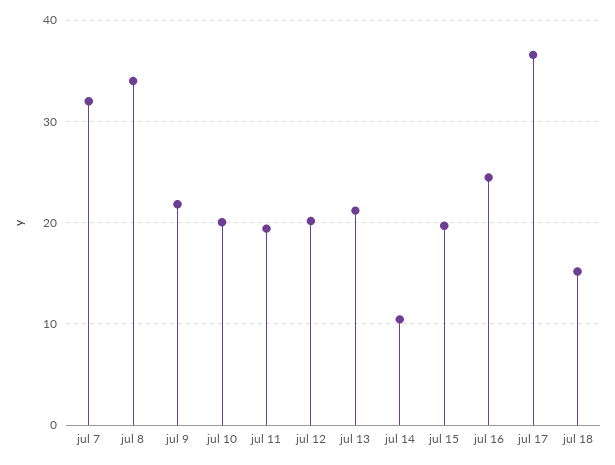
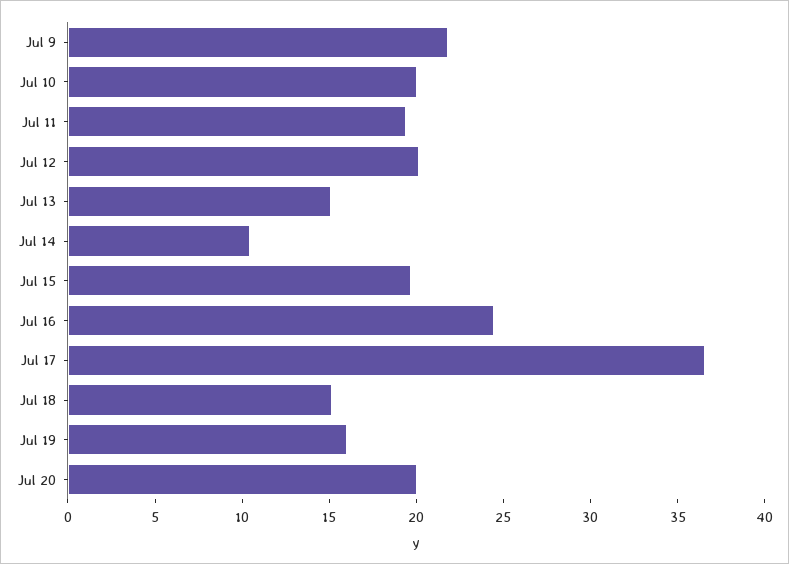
jul 7: 32 -> none
jul 8: 34 -> none
jul 13: 21 -> 15
Jul 19: none -> 16
Jul 20: none -> 20

